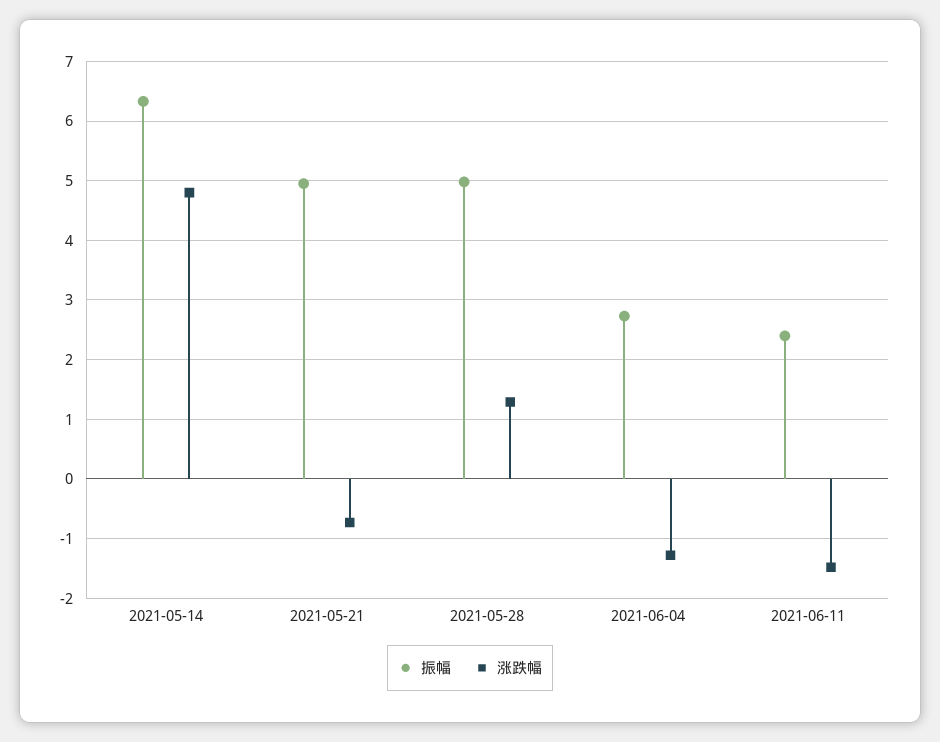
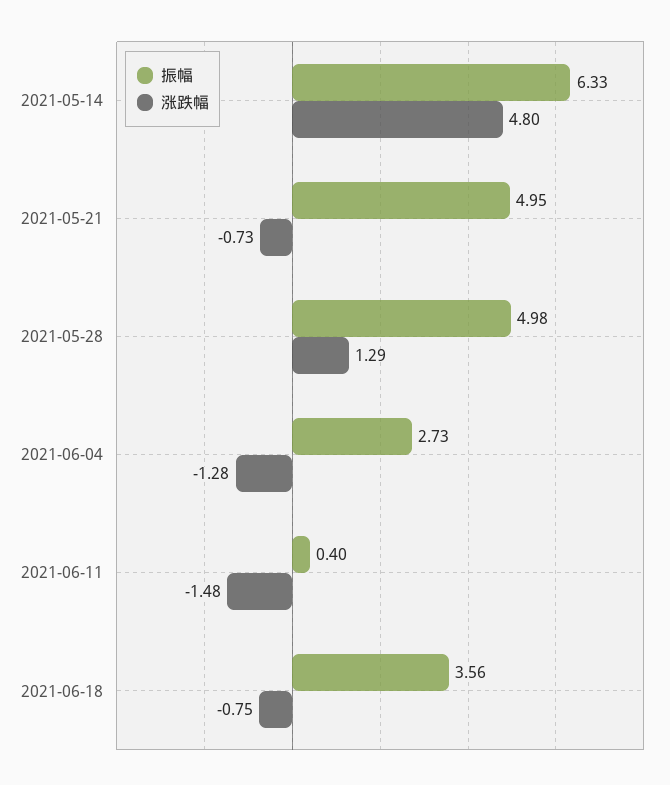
振幅, 2021-06-11: 2.4 -> 0.4
振幅, 2021-06-18: none -> 3.56
涨跌幅, 2021-06-18: none -> -0.75

